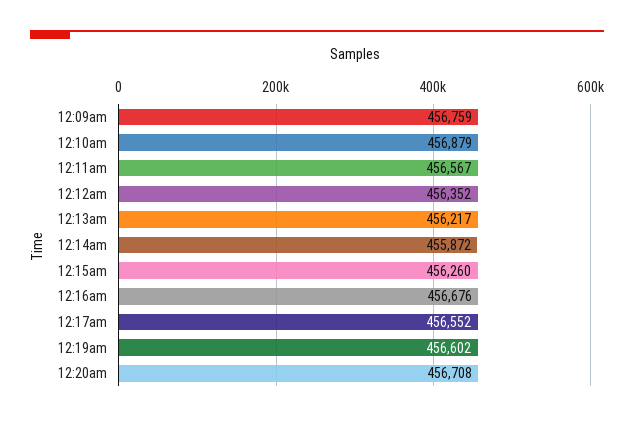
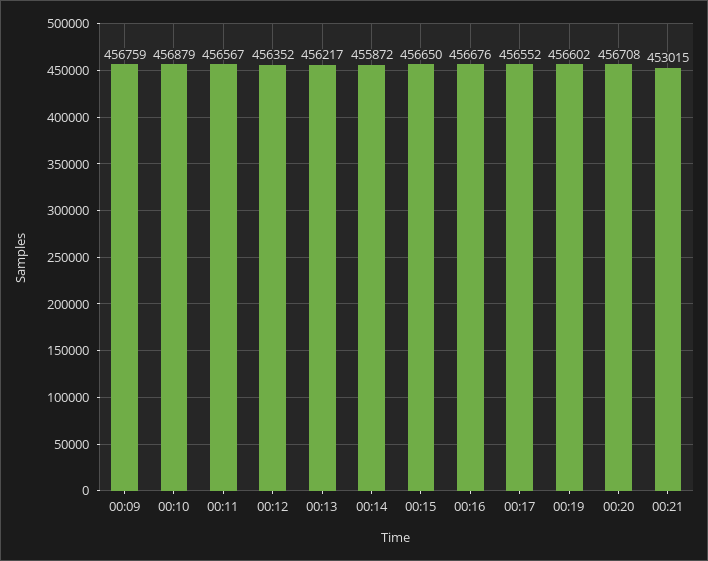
12:15am: 456260 -> 456650
00:21: none -> 453015

